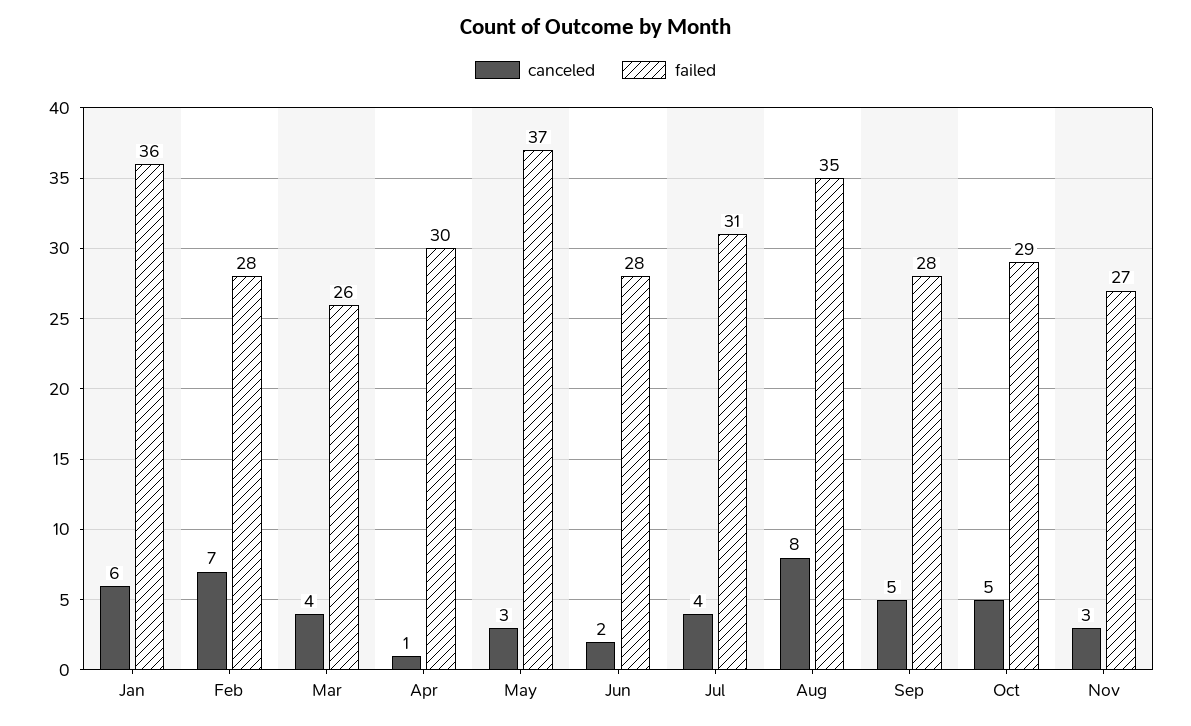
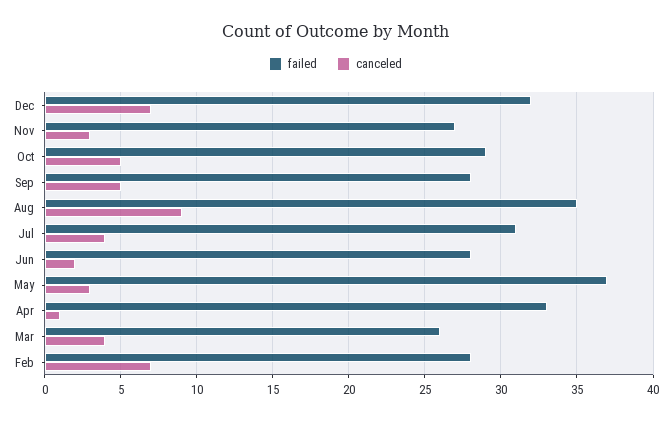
canceled, Jan: 6 -> none
failed, Jan: 36 -> none
failed, Apr: 30 -> 33
canceled, Aug: 8 -> 9
failed, Dec: none -> 32
canceled, Dec: none -> 7

